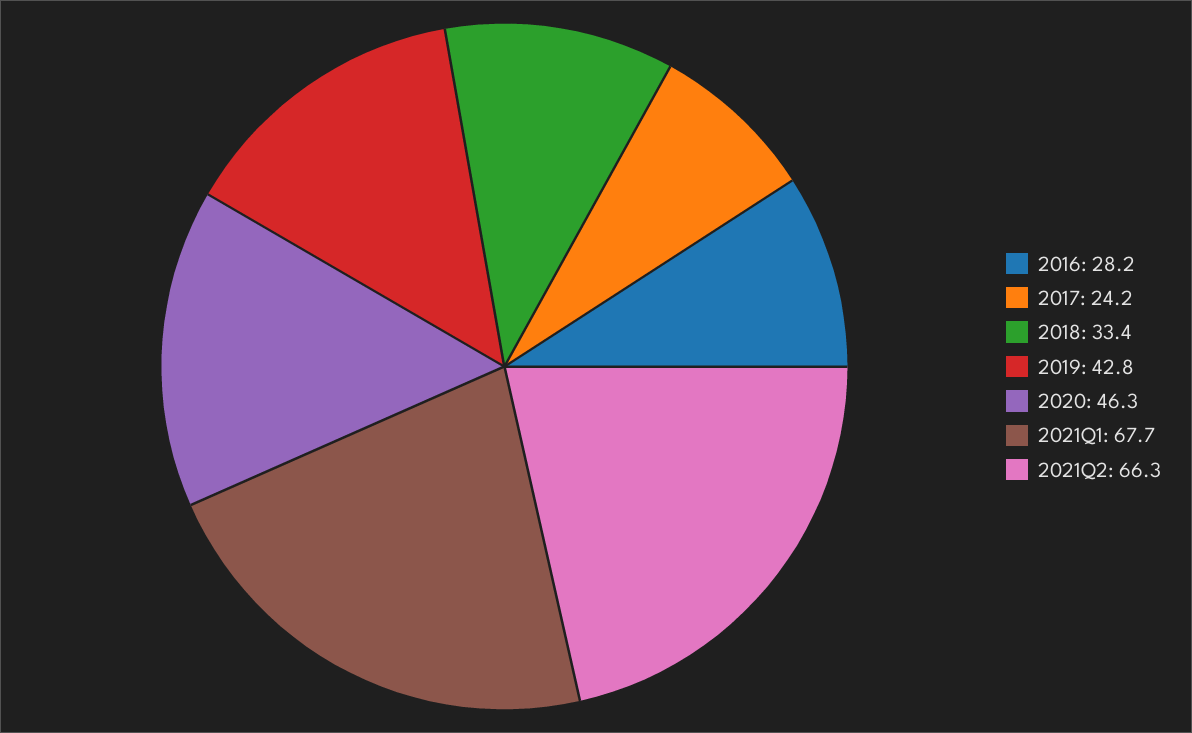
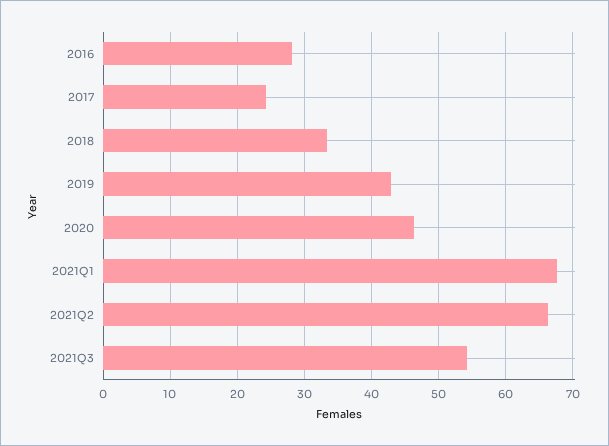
2021Q3: none -> 54

